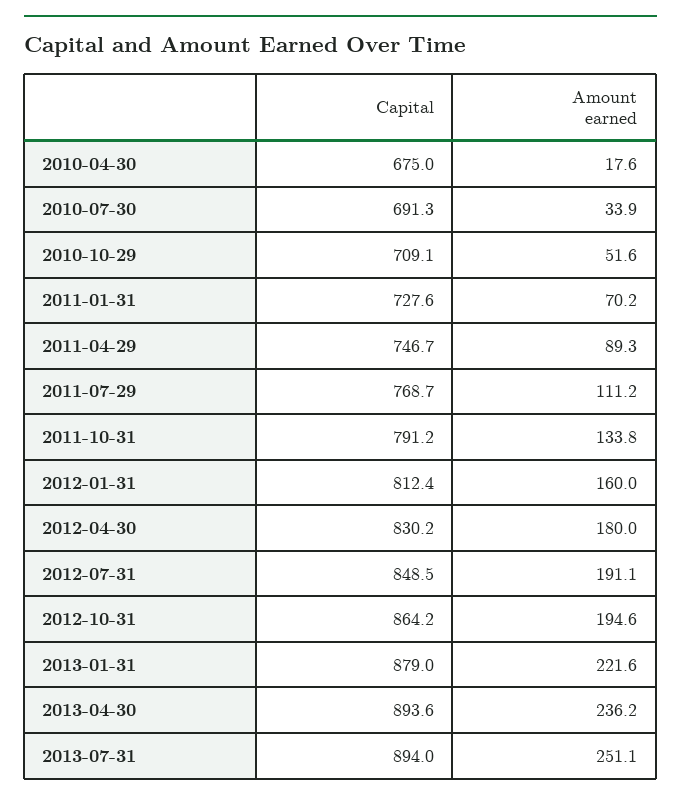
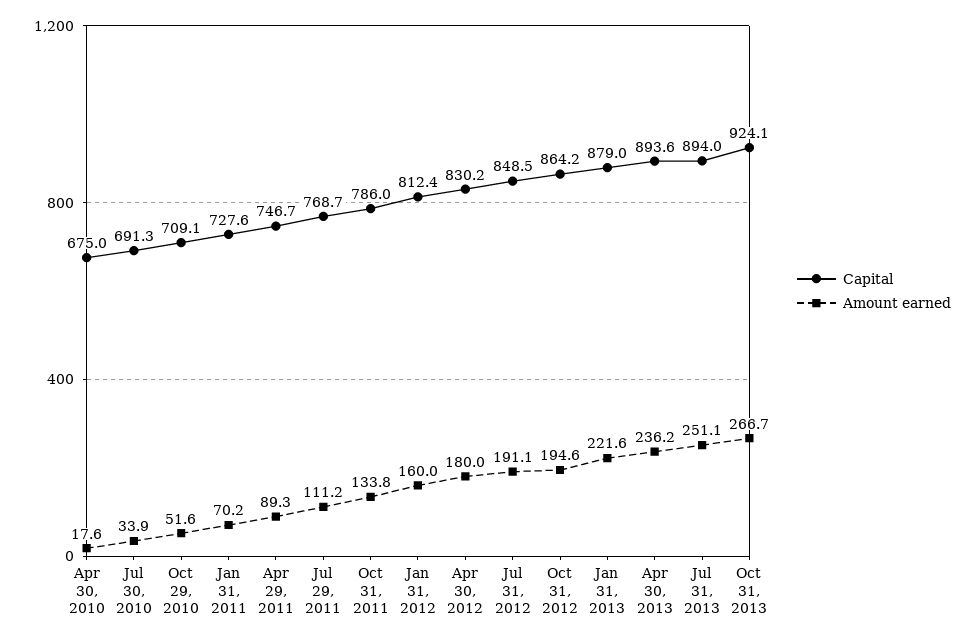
Capital, 2011-10-31: 791.2 -> 786
Capital, Oct 31, 2013: none -> 924.1
Amount earned, Oct 31, 2013: none -> 266.7

